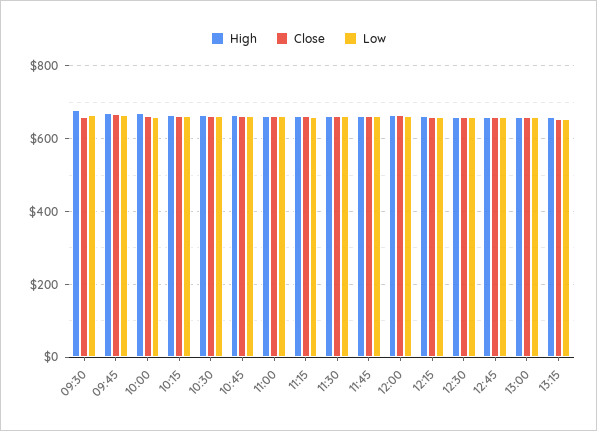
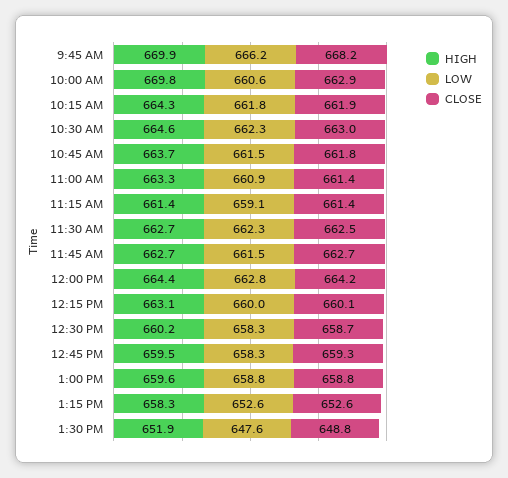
High, 09:30: 680 -> none
Close, 09:30: 660 -> none
Low, 09:30: 660 -> none
High, 1:30 PM: none -> 651.9
Low, 1:30 PM: none -> 647.6
Close, 1:30 PM: none -> 648.8

